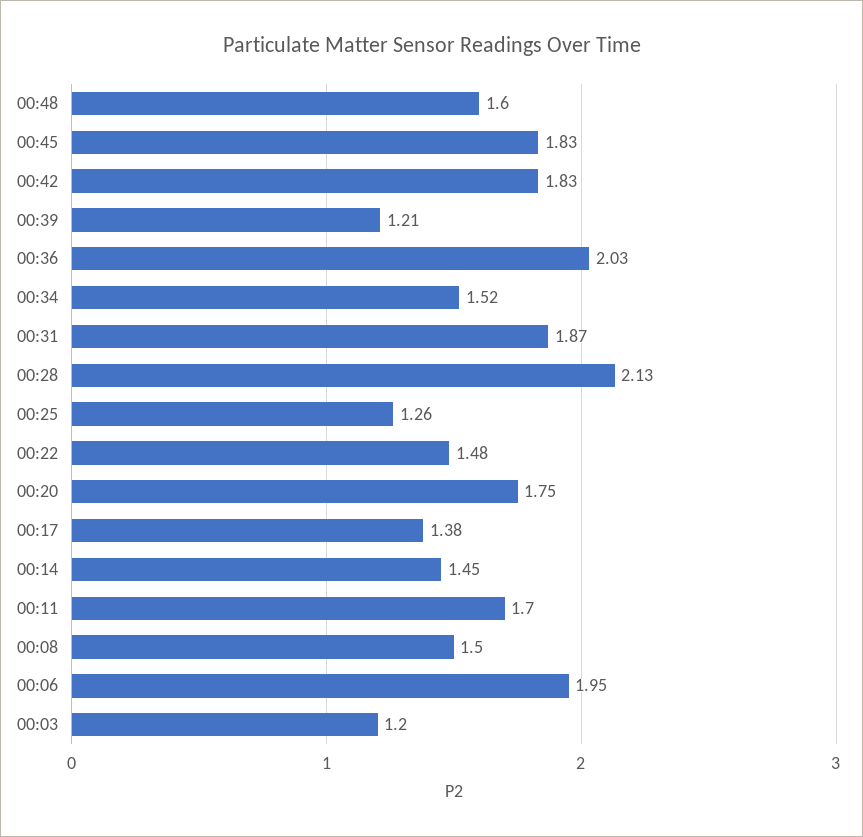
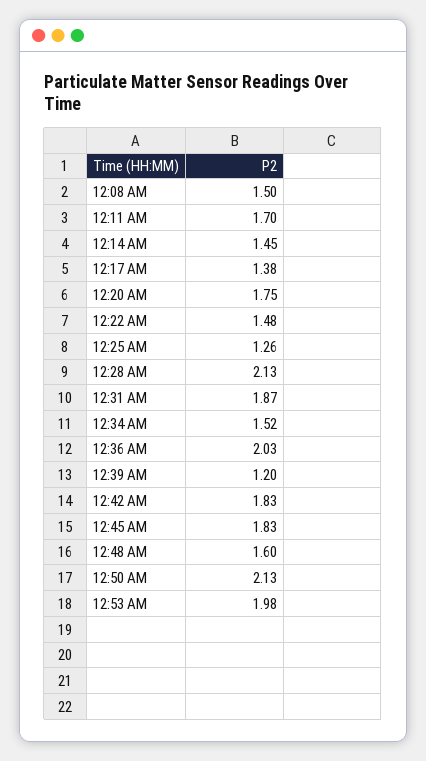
00:39: 1.21 -> 1.2
00:06: 1.95 -> none
00:03: 1.2 -> none
12:50 AM: none -> 2.13
12:53 AM: none -> 1.98

